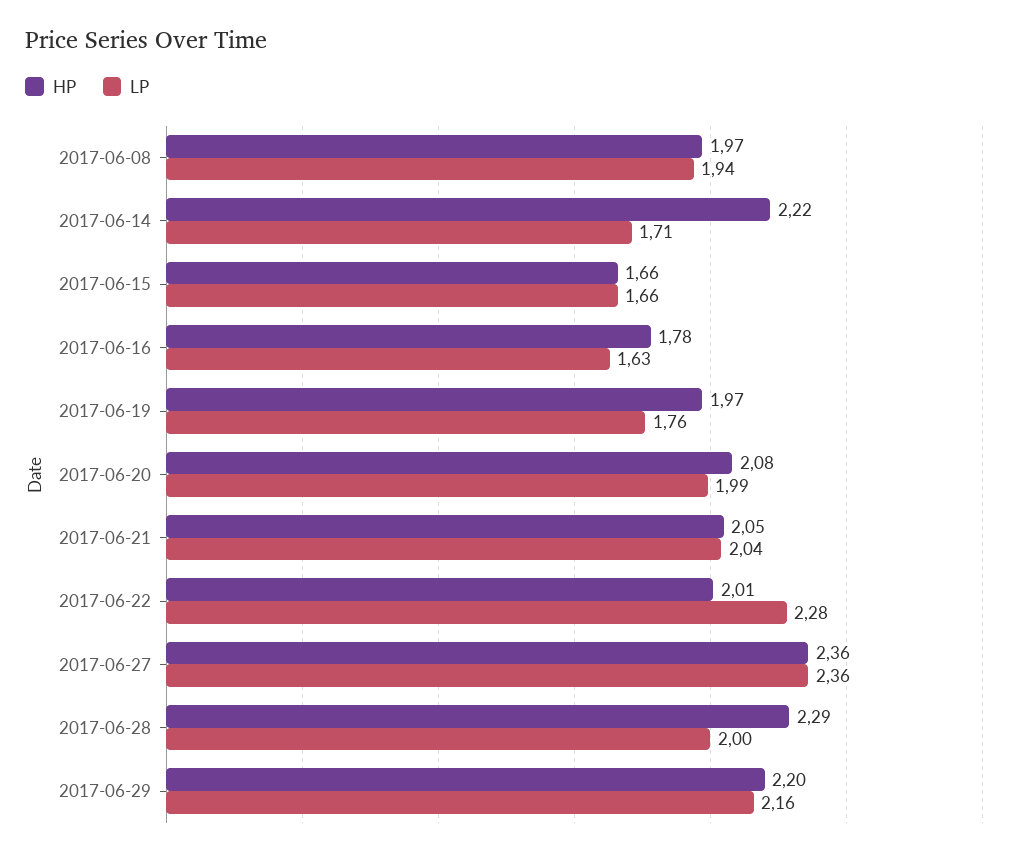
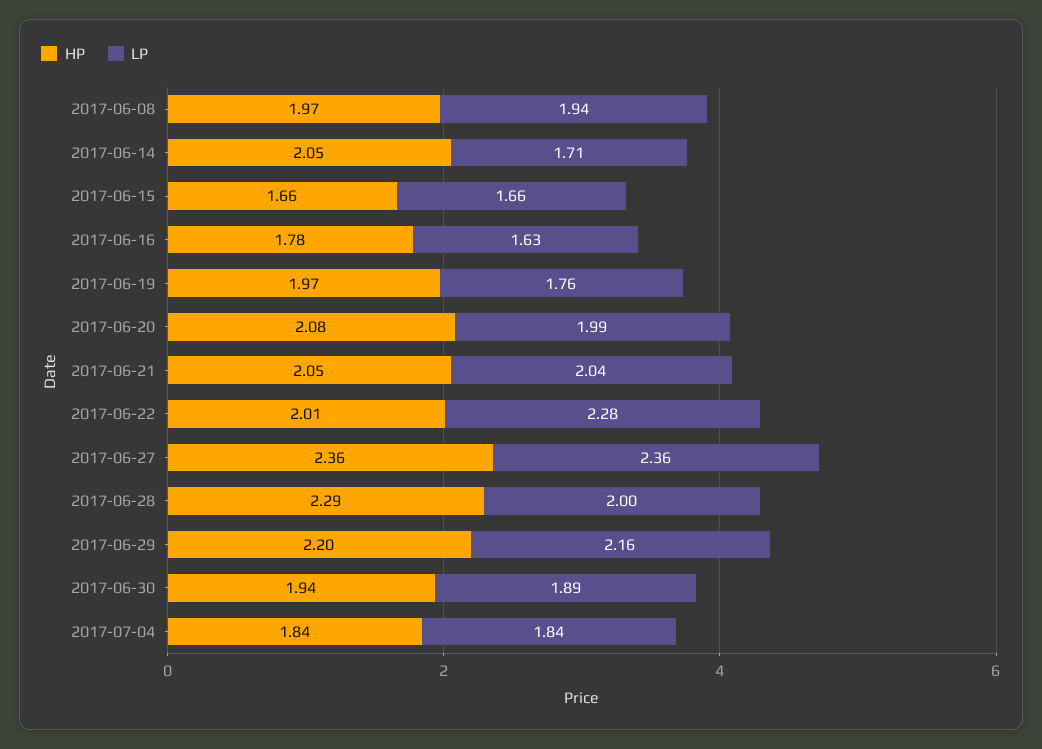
HP, 2017-06-14: 2.22 -> 2.05
HP, 2017-06-30: none -> 1.94
LP, 2017-06-30: none -> 1.89
HP, 2017-07-04: none -> 1.84
LP, 2017-07-04: none -> 1.84

